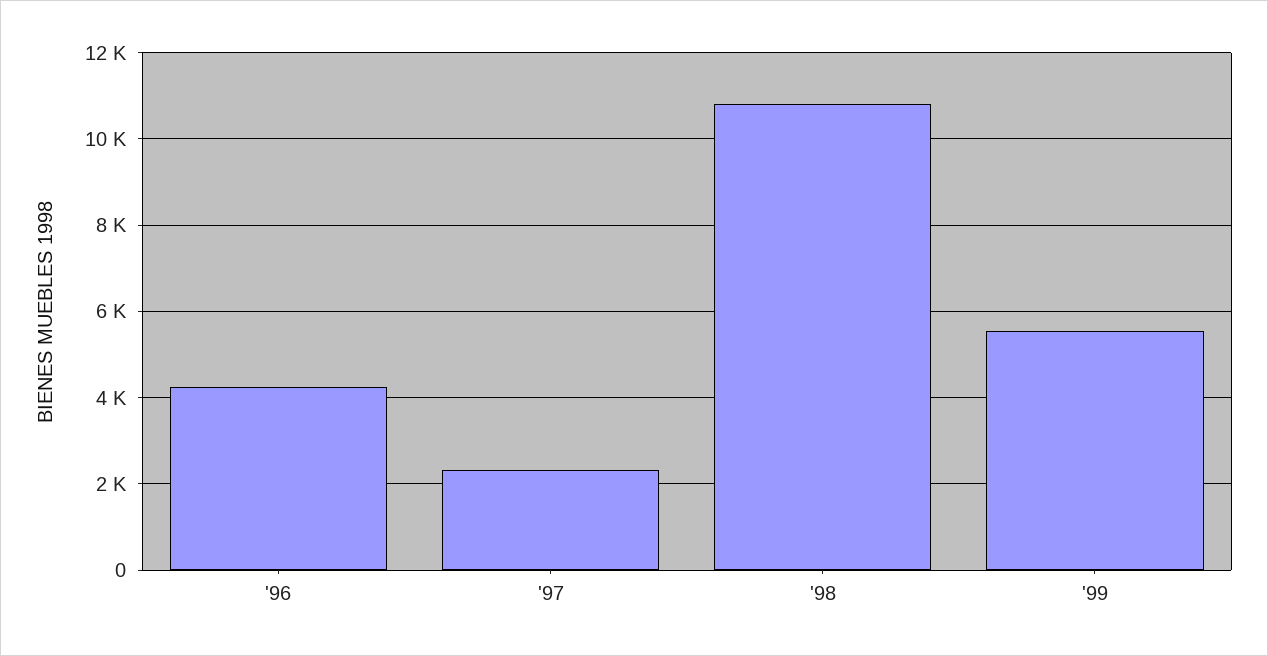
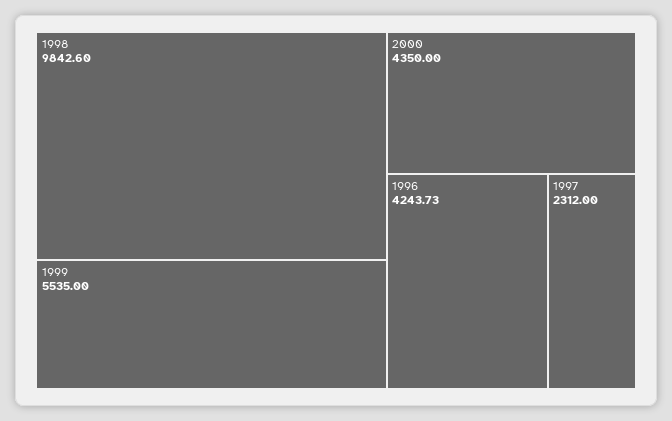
'98: 10800 -> 9842.6
2000: none -> 4350

